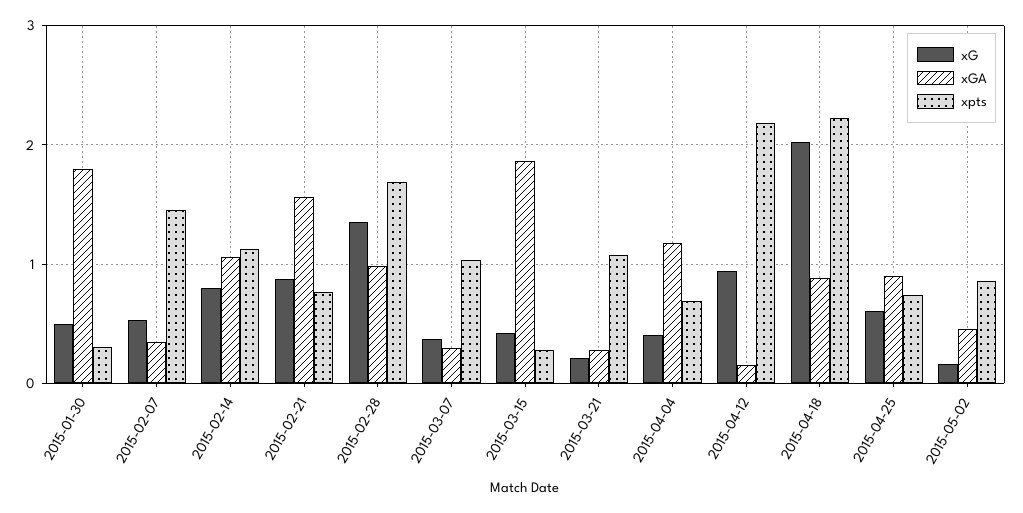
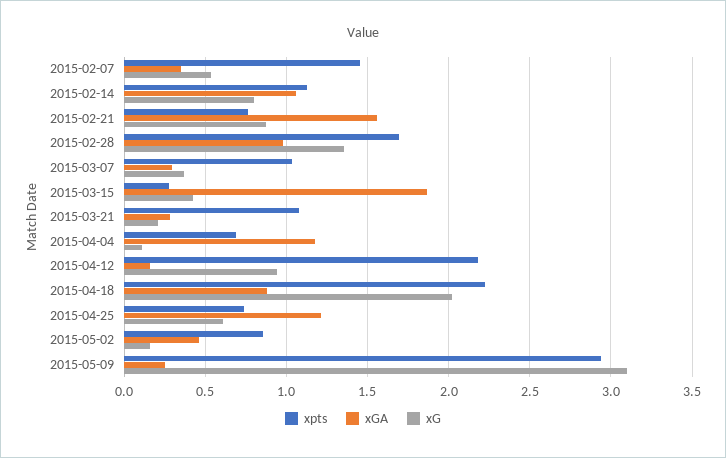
xG, 2015-01-30: 0.5 -> none
xGA, 2015-01-30: 1.8 -> none
xpts, 2015-01-30: 0.3 -> none
xG, 2015-04-04: 0.4 -> 0.1
xGA, 2015-04-25: 0.9 -> 1.2
xpts, 2015-05-09: none -> 2.95
xGA, 2015-05-09: none -> 0.25
xG, 2015-05-09: none -> 3.1

